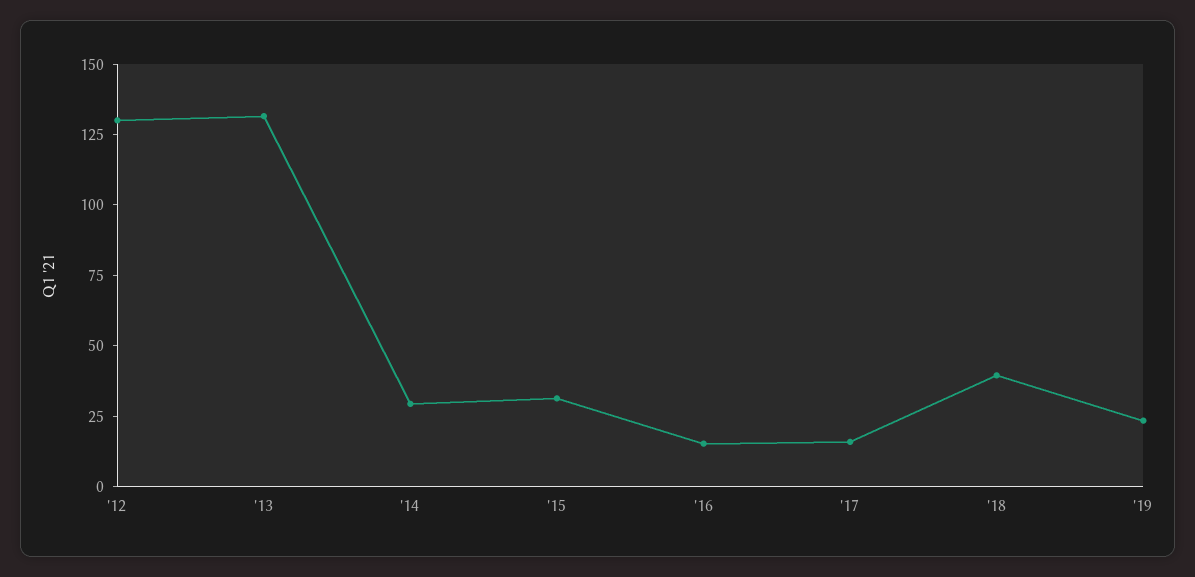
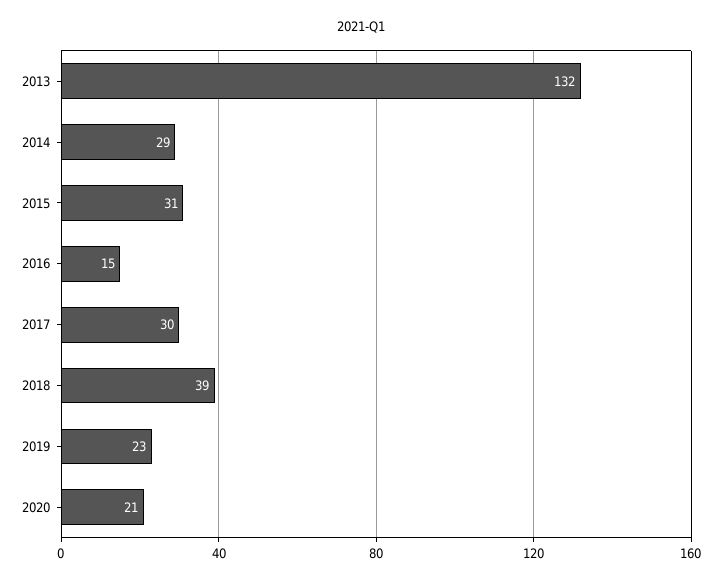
'12: 130 -> none
'17: 15 -> 30
2020: none -> 21

